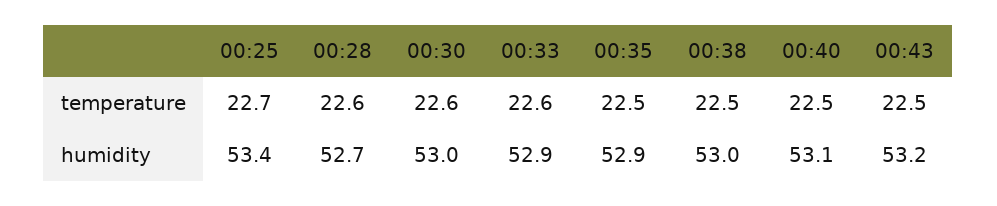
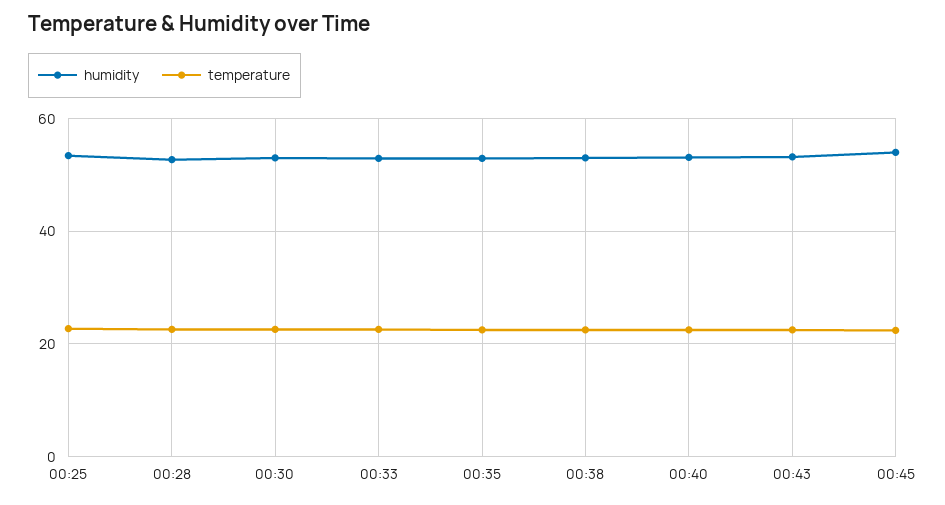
humidity, 00:45: none -> 54
temperature, 00:45: none -> 22

